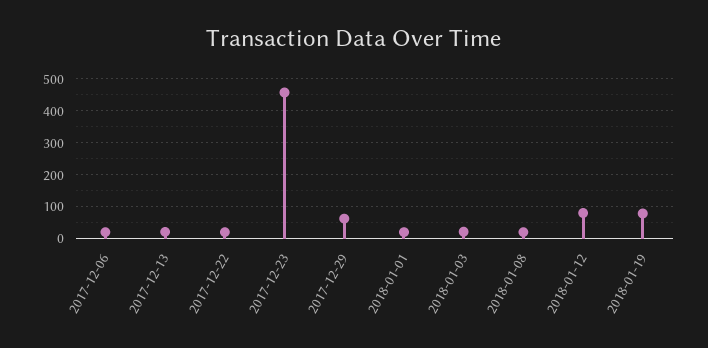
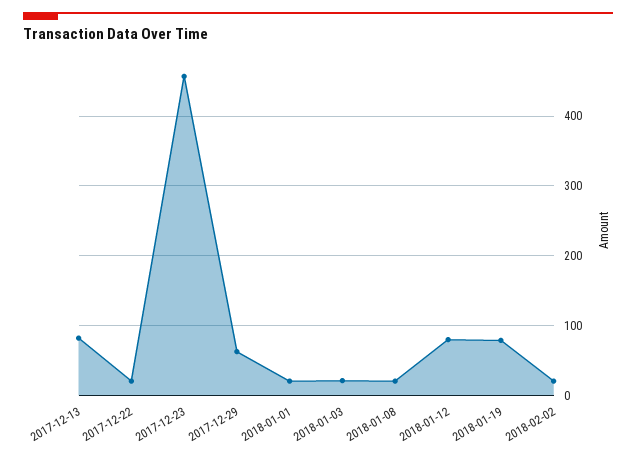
2017-12-06: 20 -> none
2017-12-13: 20 -> 80
2018-02-02: none -> 20

